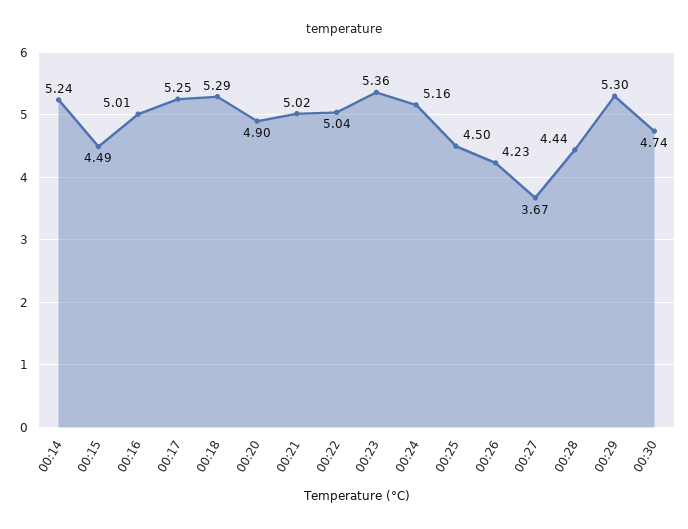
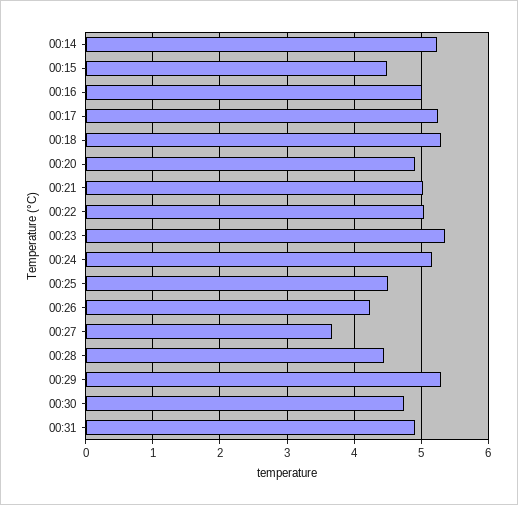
00:31: none -> 4.9

